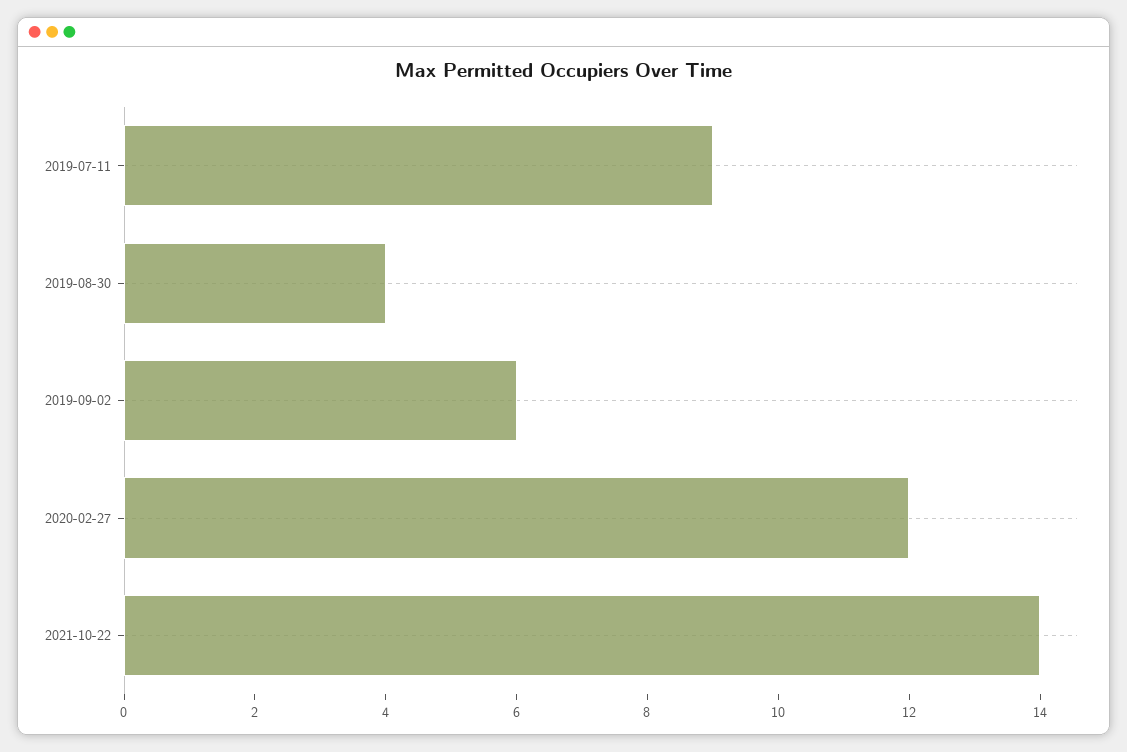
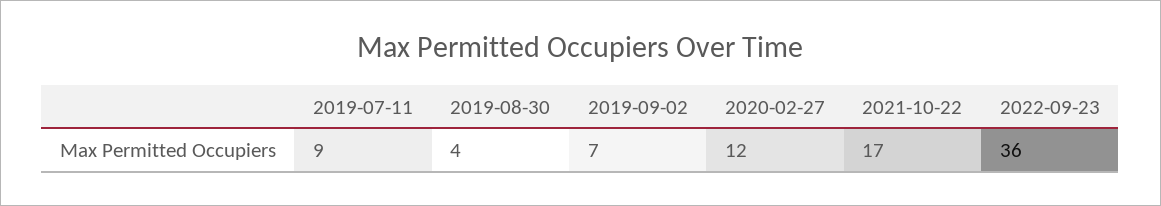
2019-09-02: 6 -> 7
2021-10-22: 14 -> 17
2022-09-23: none -> 36

